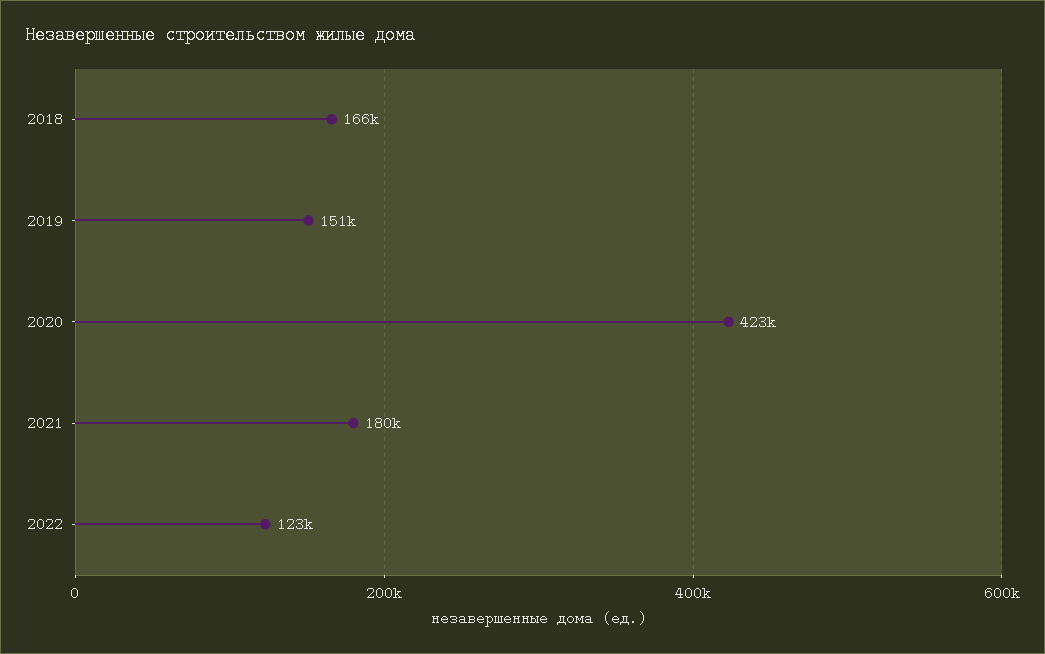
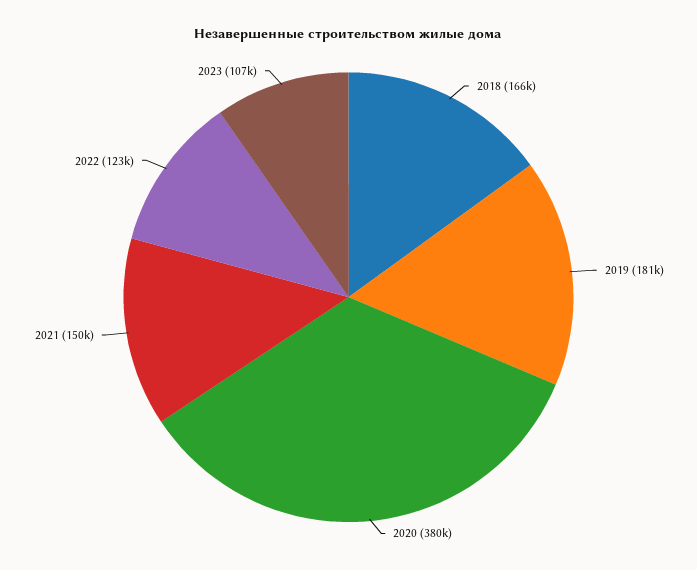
2019: 151000 -> 181000
2020: 423000 -> 380000
2021: 180000 -> 150000
2023: none -> 107000

